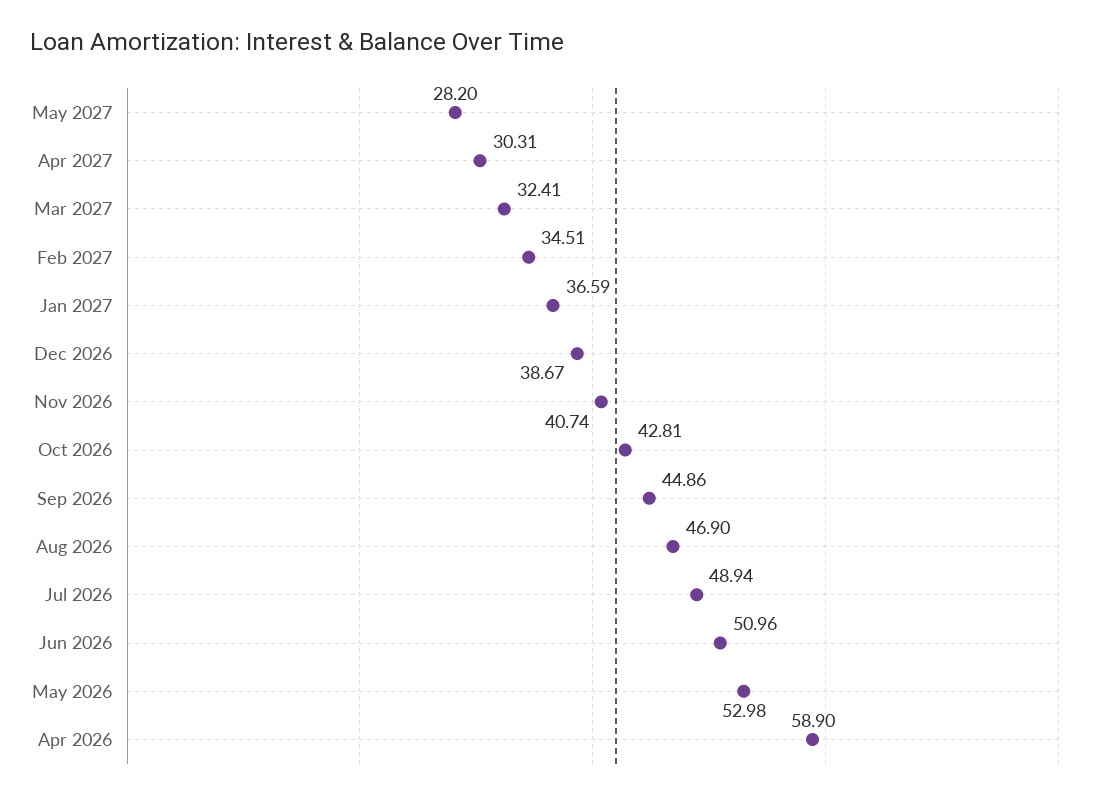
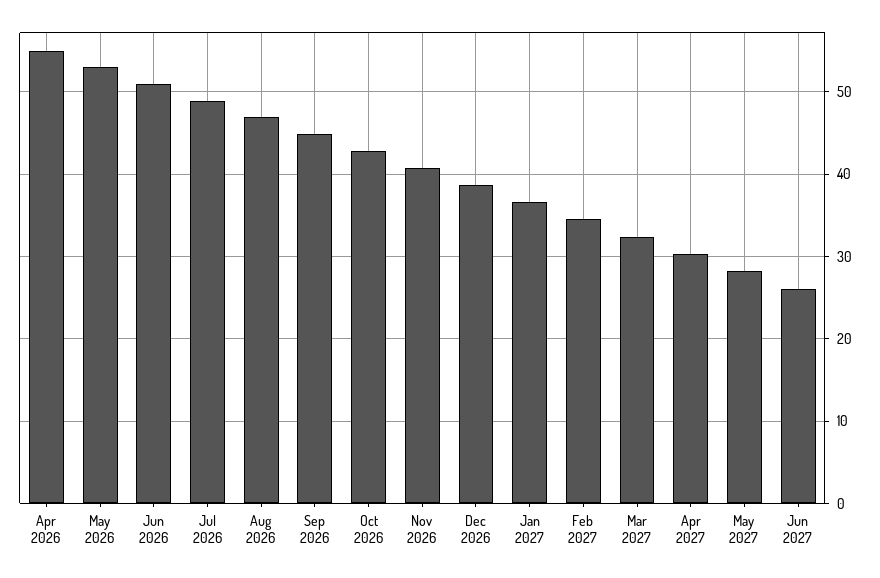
Apr 2026: 58.9 -> 55
Jun 2027: none -> 26

